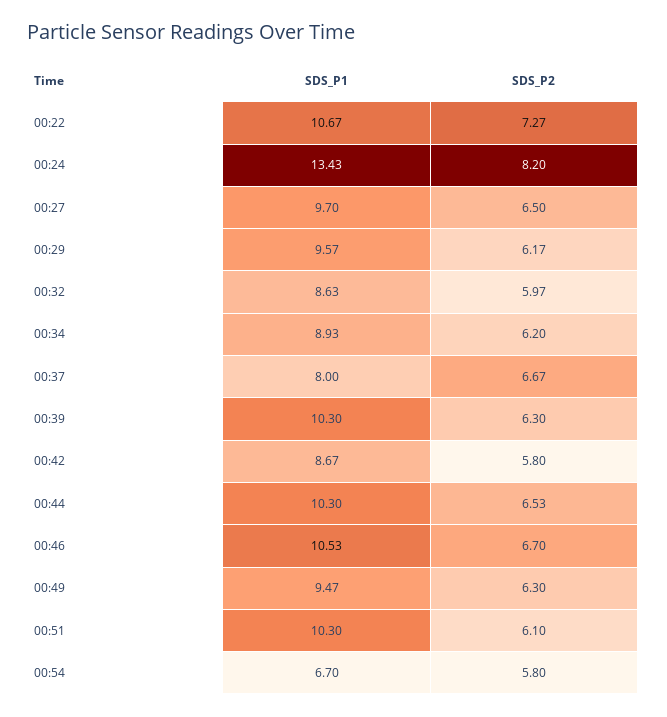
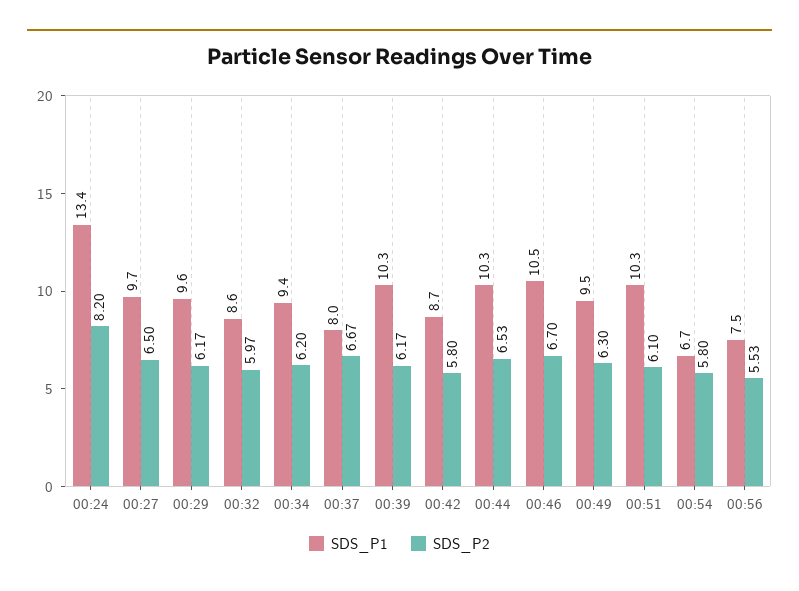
SDS_P1, 00:22: 10.67 -> none
SDS_P2, 00:22: 7.27 -> none
SDS_P1, 00:34: 8.93 -> 9.4
SDS_P2, 00:39: 6.3 -> 6.17
SDS_P1, 00:56: none -> 7.5
SDS_P2, 00:56: none -> 5.53

